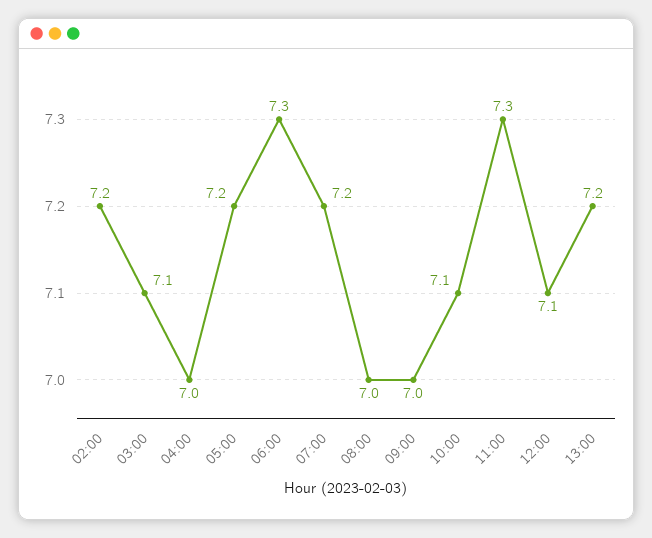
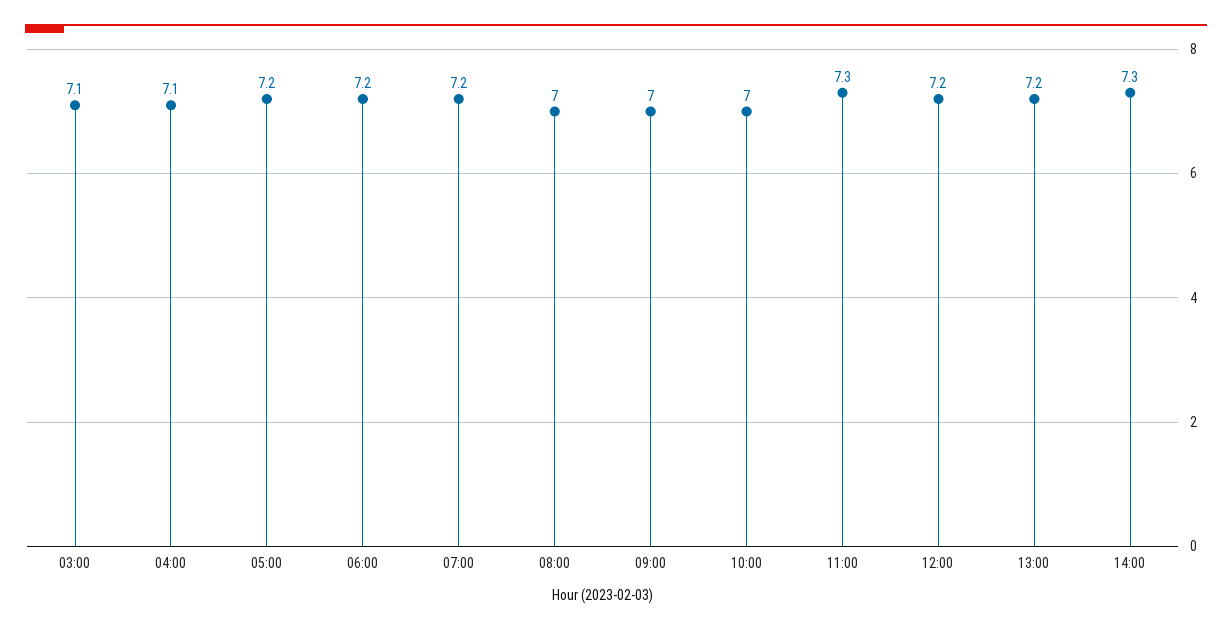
02:00: 7.2 -> none
04:00: 7 -> 7.1
06:00: 7.3 -> 7.2
10:00: 7.1 -> 7
12:00: 7.1 -> 7.2
14:00: none -> 7.3

